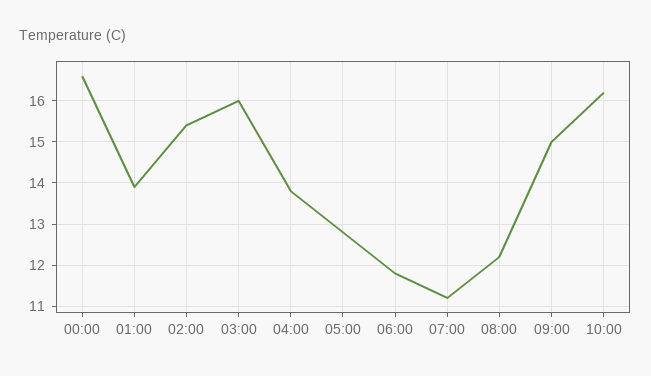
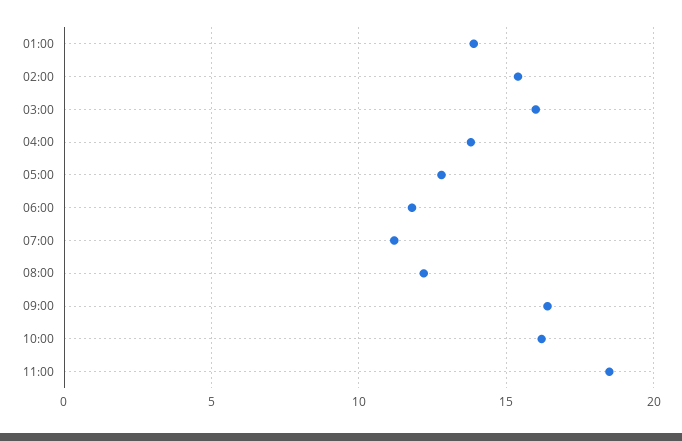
00:00: 16.5 -> none
09:00: 15 -> 16.5
11:00: none -> 18.5

